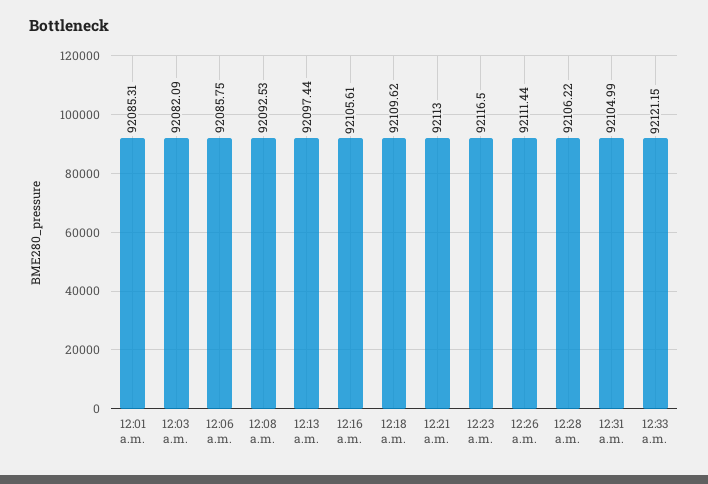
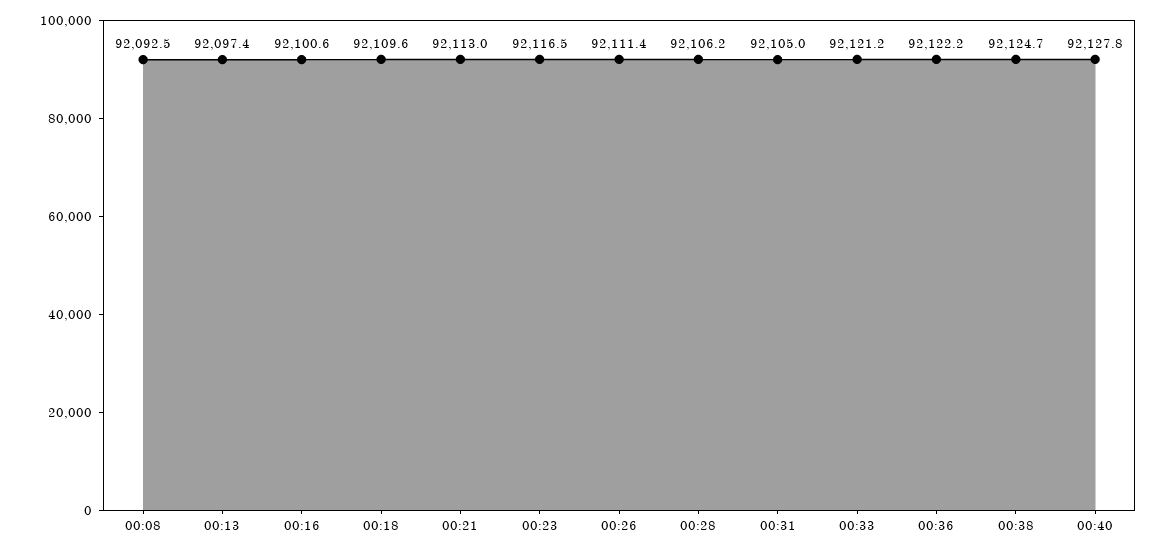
12:01 a.m.: 92085.31 -> none
12:03 a.m.: 92082.09 -> none
12:06 a.m.: 92085.75 -> none
12:16 a.m.: 92105.61 -> 92100.6
00:36: none -> 92122.2
00:38: none -> 92124.7
00:40: none -> 92127.8

